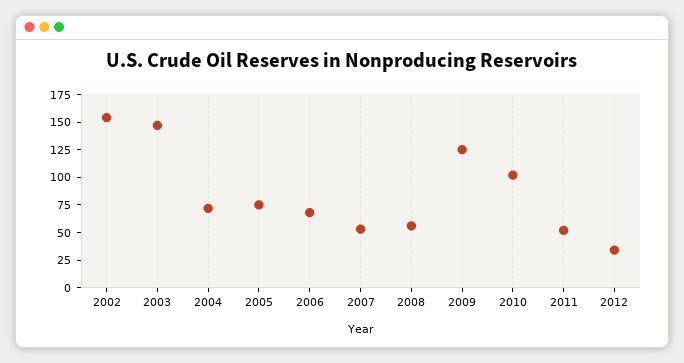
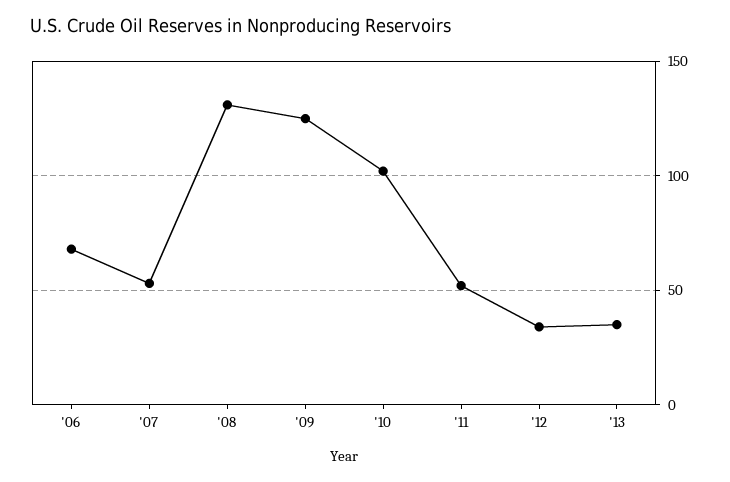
2002: 150 -> none
2003: 150 -> none
2004: 75 -> none
2005: 75 -> none
2008: 50 -> 130
'13: none -> 35

